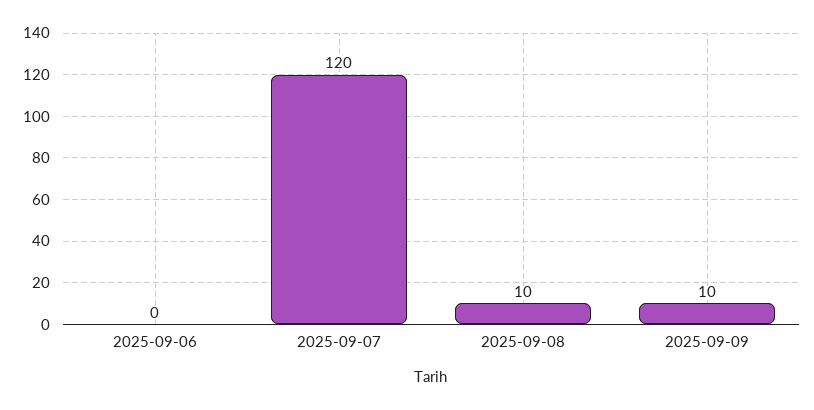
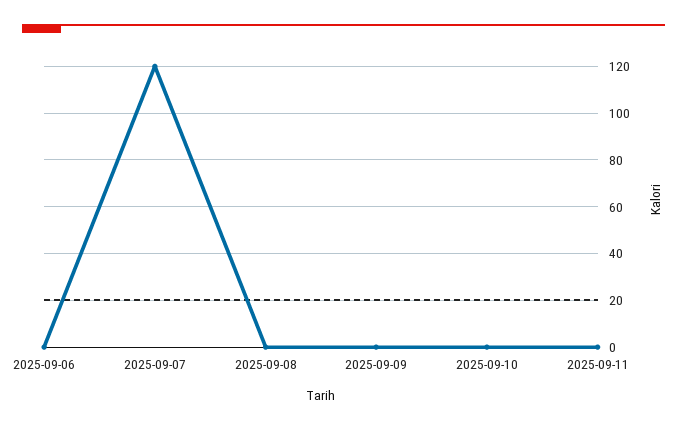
2025-09-08: 10 -> 0
2025-09-09: 10 -> 0
2025-09-10: none -> 0
2025-09-11: none -> 0

